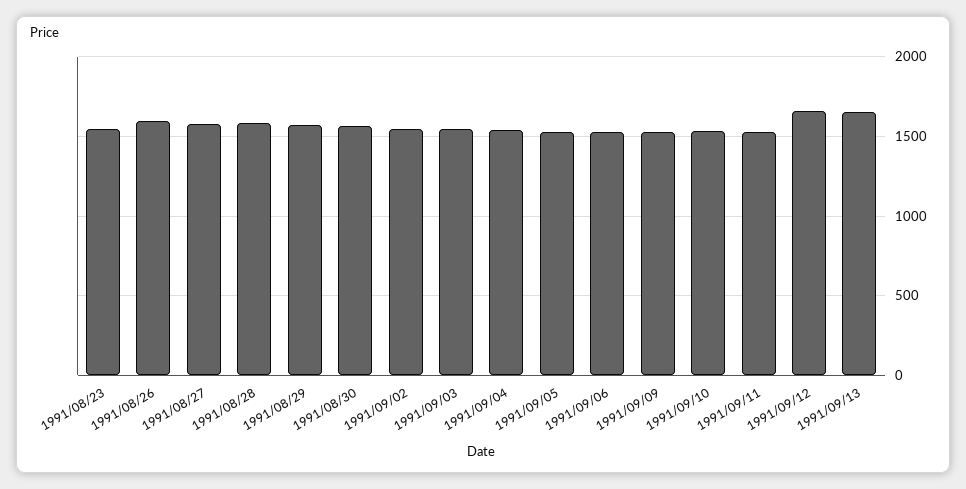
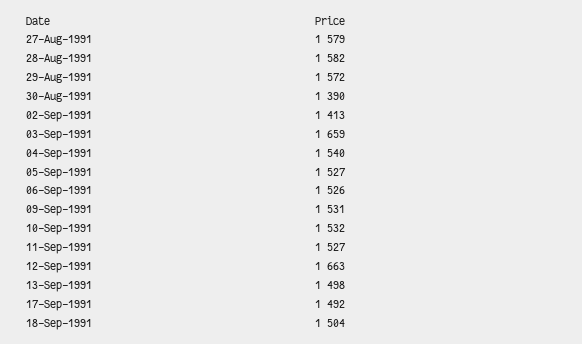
1991/08/23: 1550 -> none
1991/08/26: 1600 -> none
1991/08/30: 1550 -> 1390
1991/09/02: 1550 -> 1413
1991/09/03: 1550 -> 1659
1991/09/13: 1650 -> 1498
17-Sep-1991: none -> 1492
18-Sep-1991: none -> 1504

